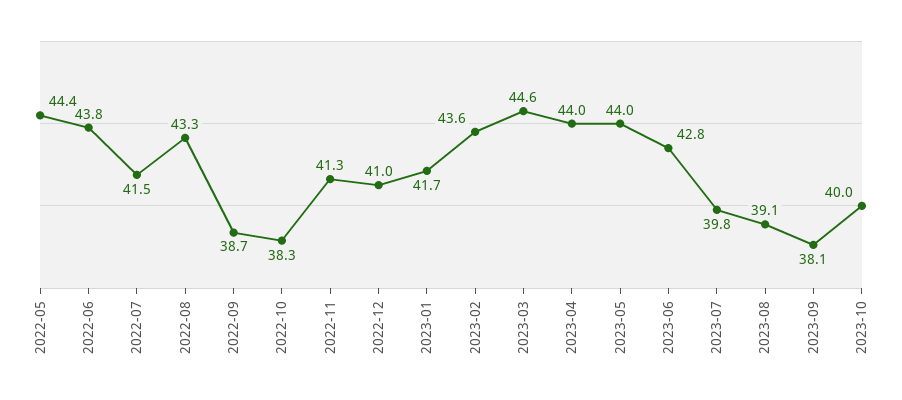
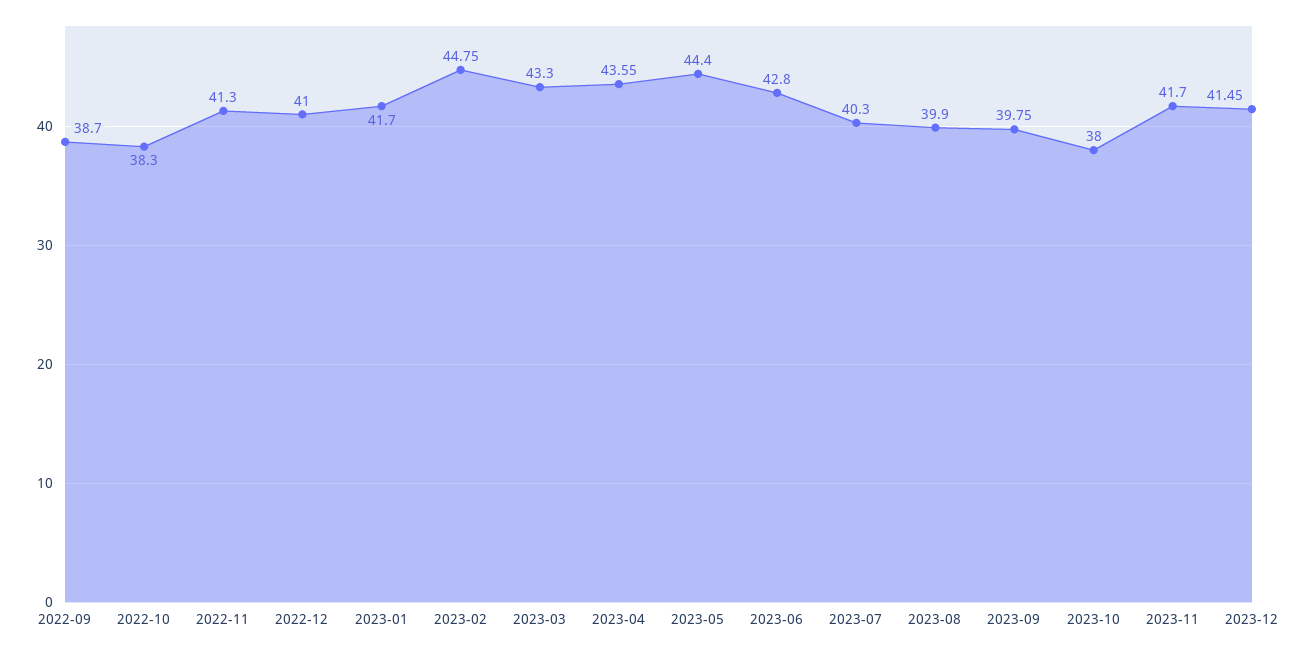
2022-05: 44.4 -> none
2022-06: 43.8 -> none
2022-07: 41.5 -> none
2022-08: 43.3 -> none
2023-02: 43.6 -> 44.75
2023-03: 44.6 -> 43.3
2023-04: 44 -> 43.55
2023-05: 44 -> 44.4
2023-07: 39.8 -> 40.3
2023-08: 39.1 -> 39.9
2023-09: 38.1 -> 39.75
2023-10: 40 -> 38
2023-11: none -> 41.7
2023-12: none -> 41.45

